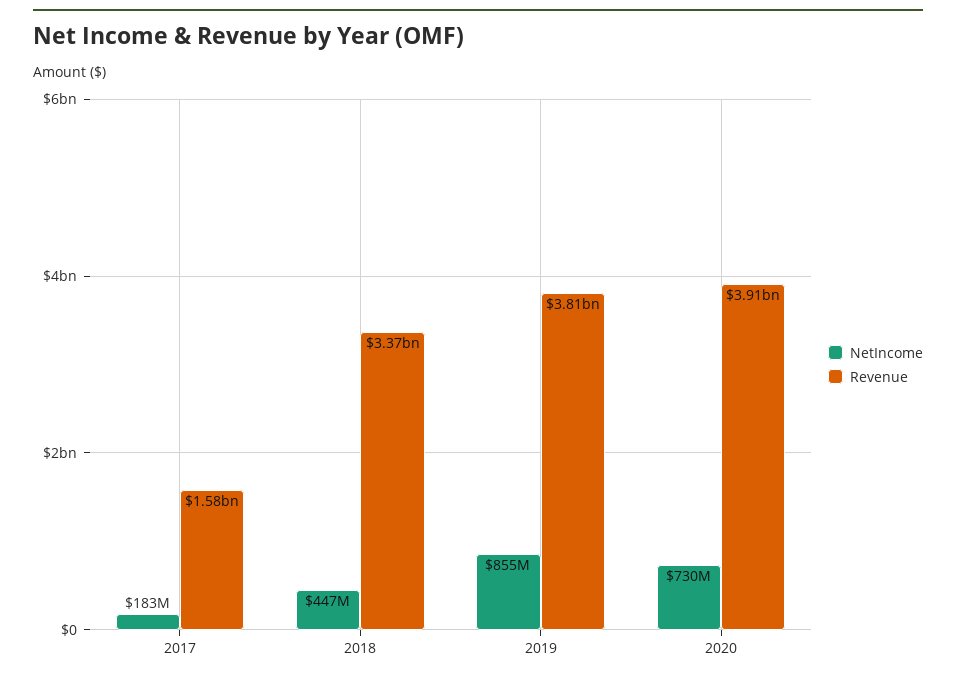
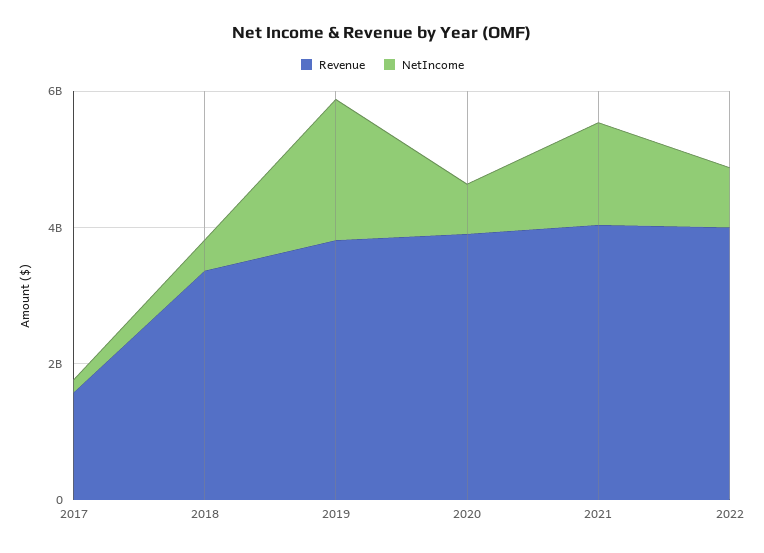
NetIncome, 2019: 855000000 -> 2000000000
Revenue, 2021: none -> 4000000000
NetIncome, 2021: none -> 1500000000
Revenue, 2022: none -> 4000000000
NetIncome, 2022: none -> 1000000000

